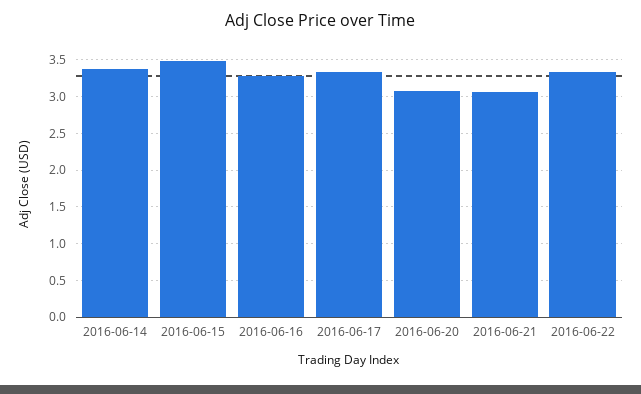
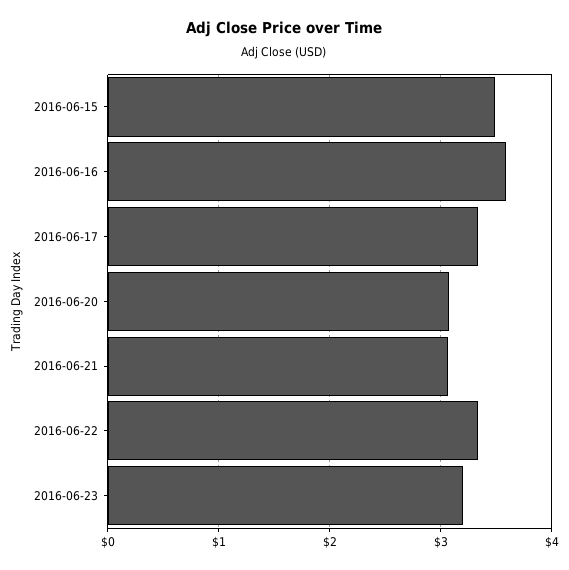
2016-06-14: 3.4 -> none
2016-06-16: 3.3 -> 3.6
2016-06-23: none -> 3.2

